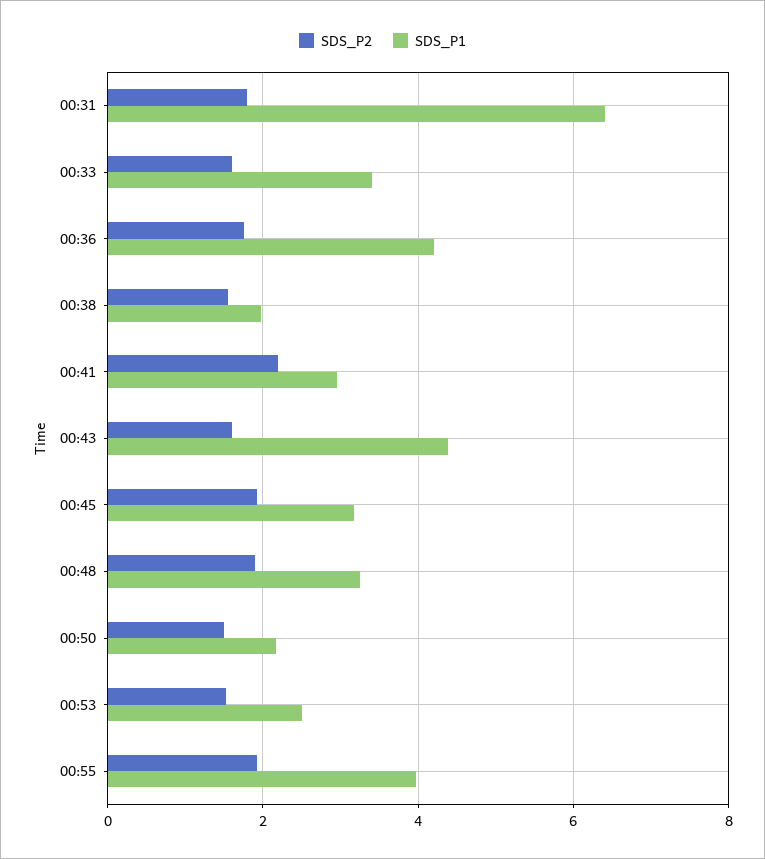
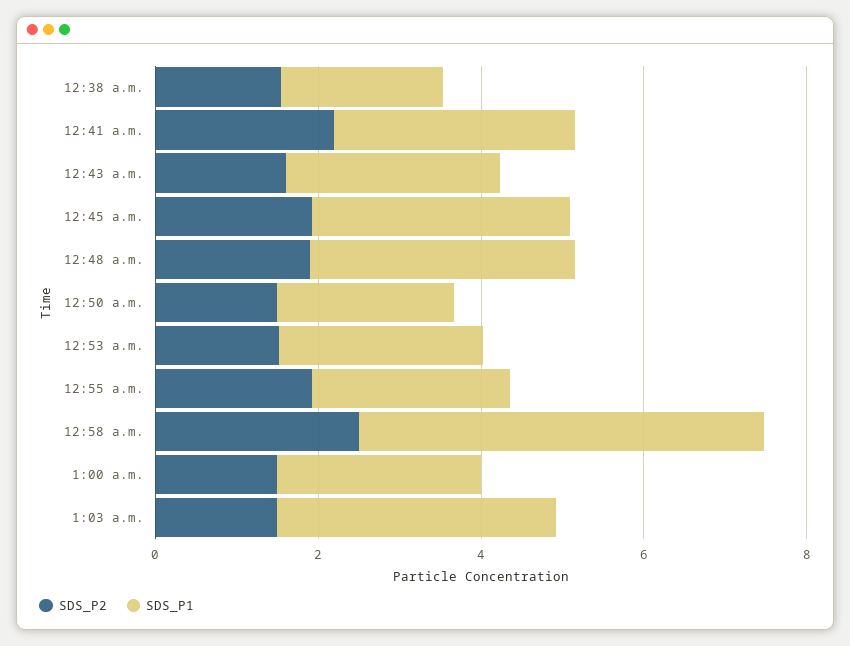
SDS_P2, 00:31: 1.8 -> none
SDS_P1, 00:31: 6.4 -> none
SDS_P2, 00:33: 1.6 -> none
SDS_P1, 00:33: 3.4 -> none
SDS_P2, 00:36: 1.8 -> none
SDS_P1, 00:36: 4.2 -> none
SDS_P1, 00:43: 4.4 -> 2.5
SDS_P1, 00:55: 4 -> 2.5
SDS_P2, 12:58 a.m.: none -> 2.5
SDS_P1, 12:58 a.m.: none -> 5
SDS_P2, 1:00 a.m.: none -> 1.5
SDS_P1, 1:00 a.m.: none -> 2.5
SDS_P2, 1:03 a.m.: none -> 1.5
SDS_P1, 1:03 a.m.: none -> 3.5

